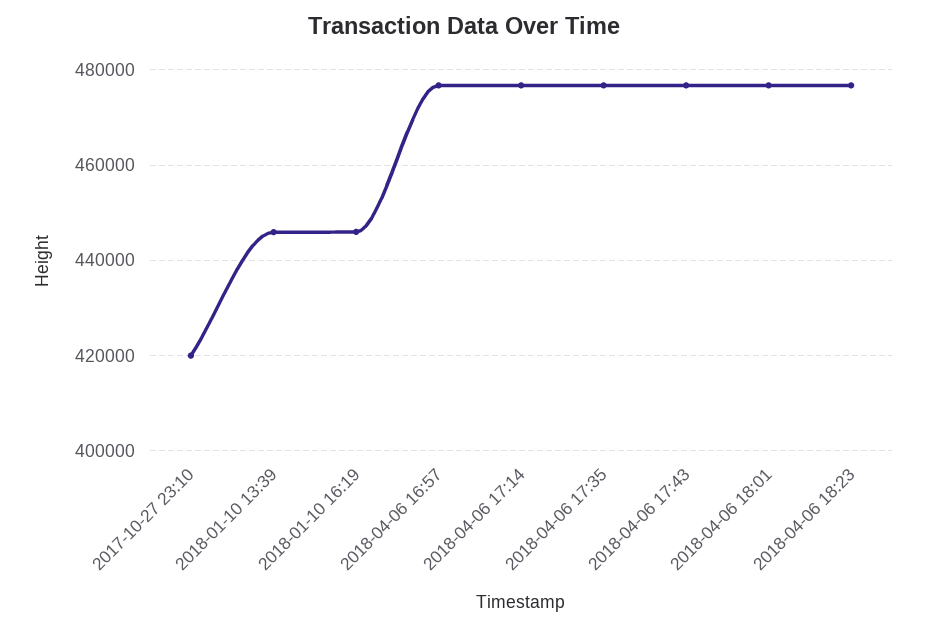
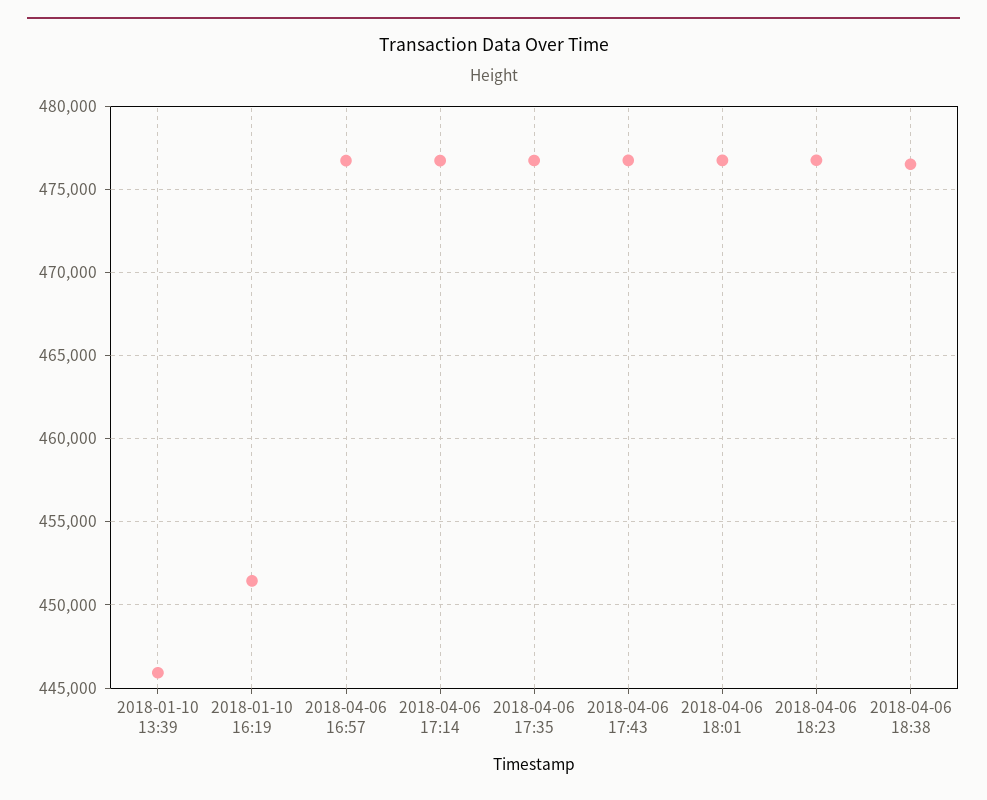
2017-10-27 23:10: 420000 -> none
2018-01-10 16:19: 446000 -> 451500
2018-04-06 18:38: none -> 476500

